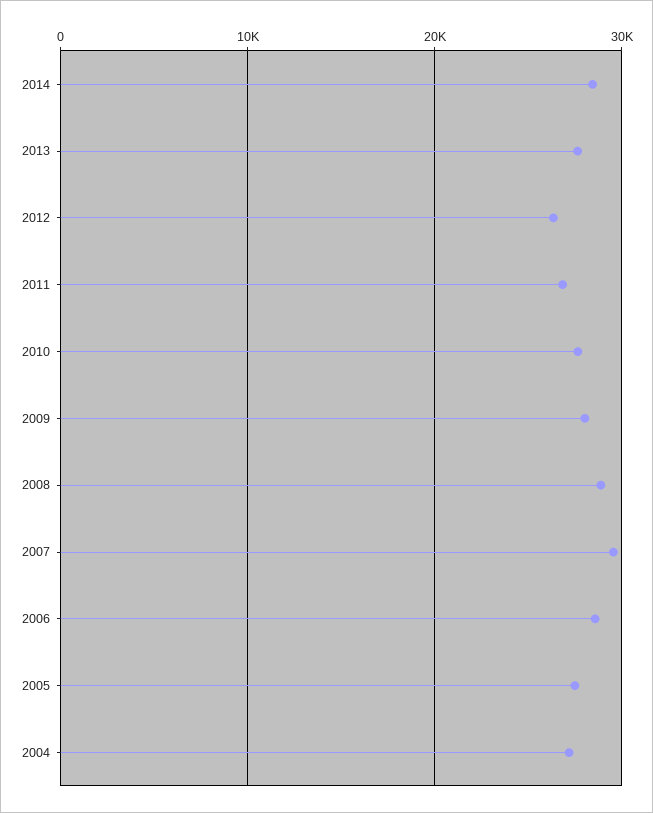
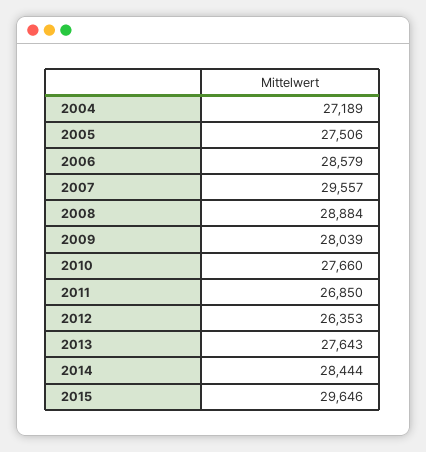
2015: none -> 29646

